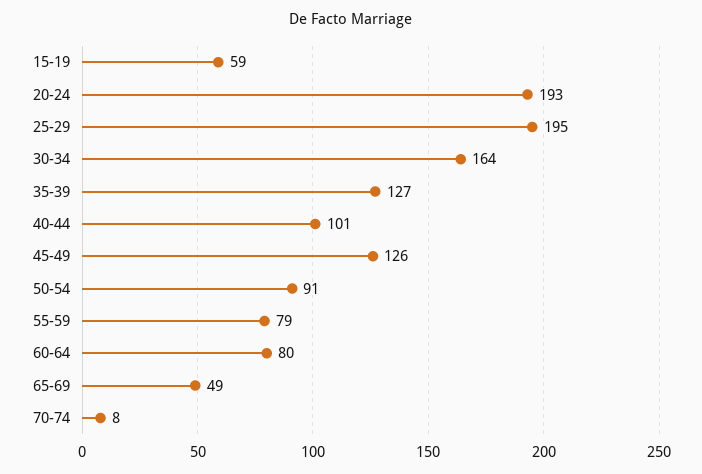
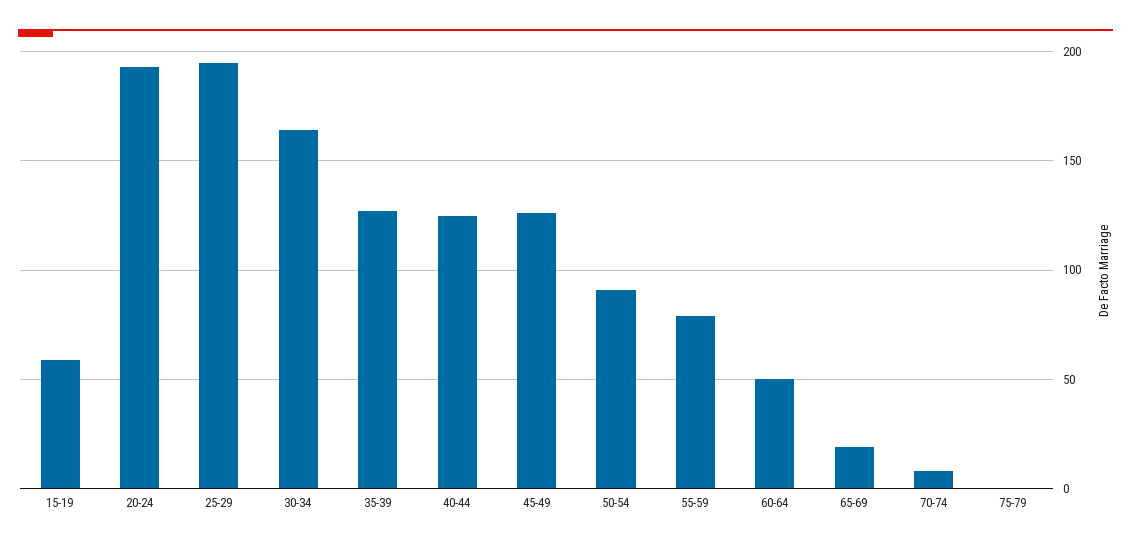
40-44: 101 -> 125
60-64: 80 -> 50
65-69: 49 -> 20
75-79: none -> 0

